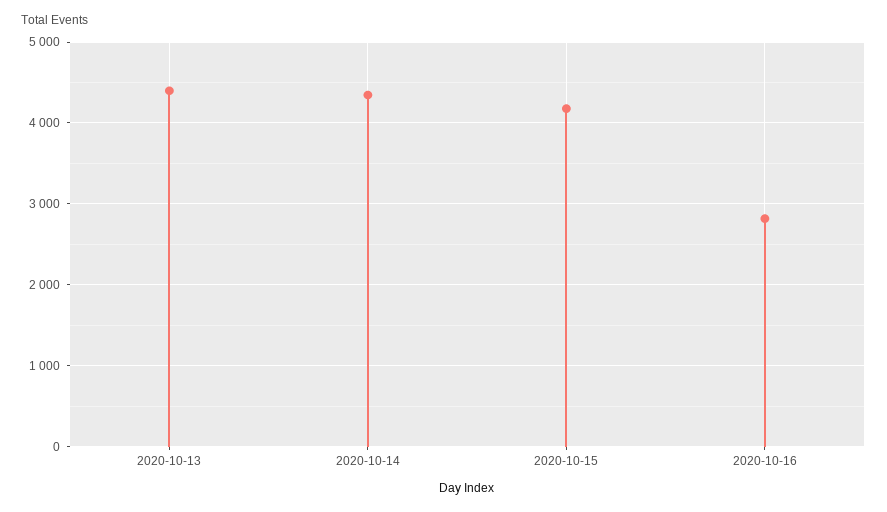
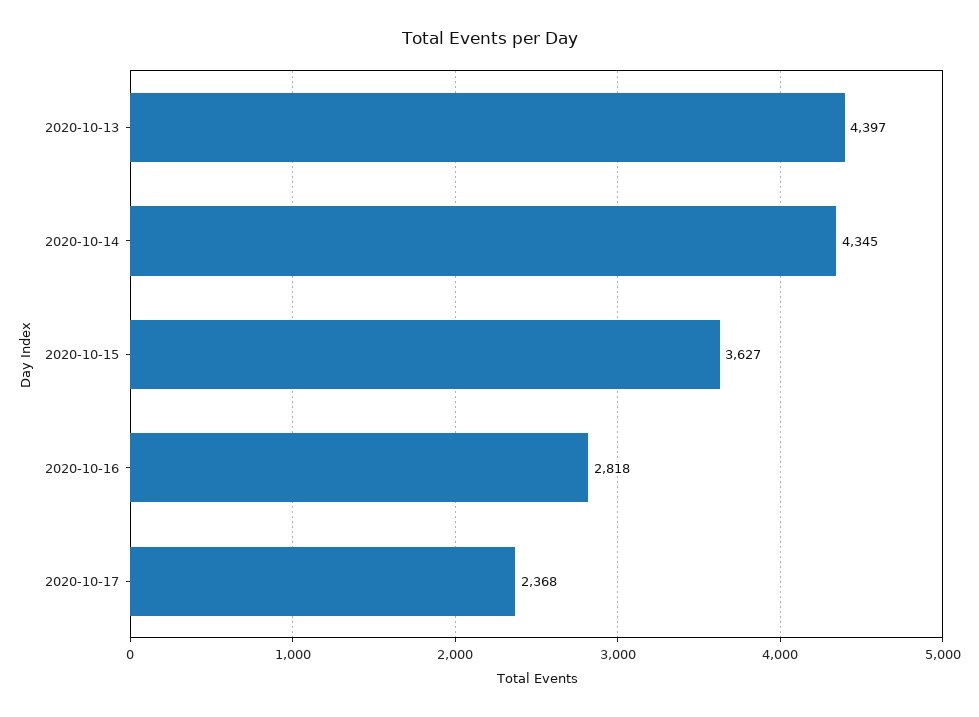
2020-10-15: 4200 -> 3627
2020-10-17: none -> 2368

